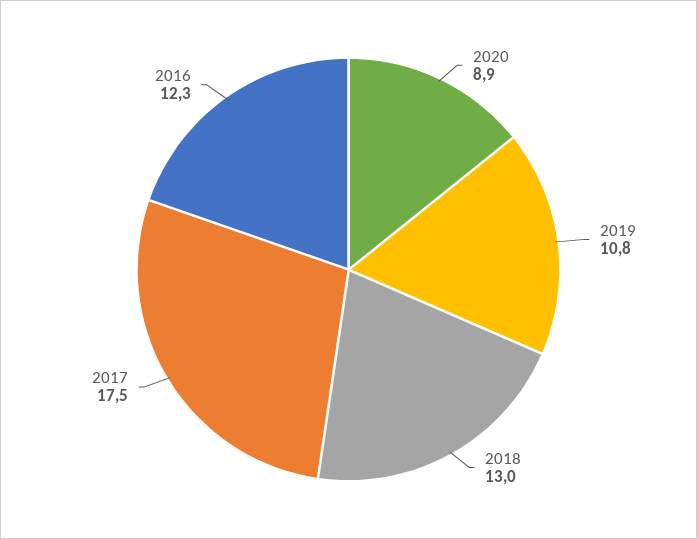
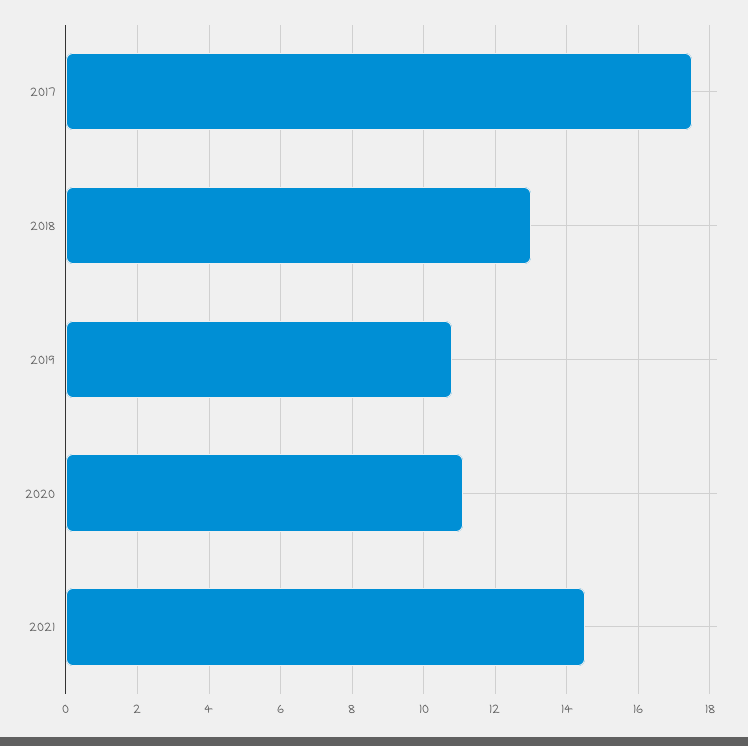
2020: 8.9 -> 11
2016: 12.3 -> none
2021: none -> 14.5

